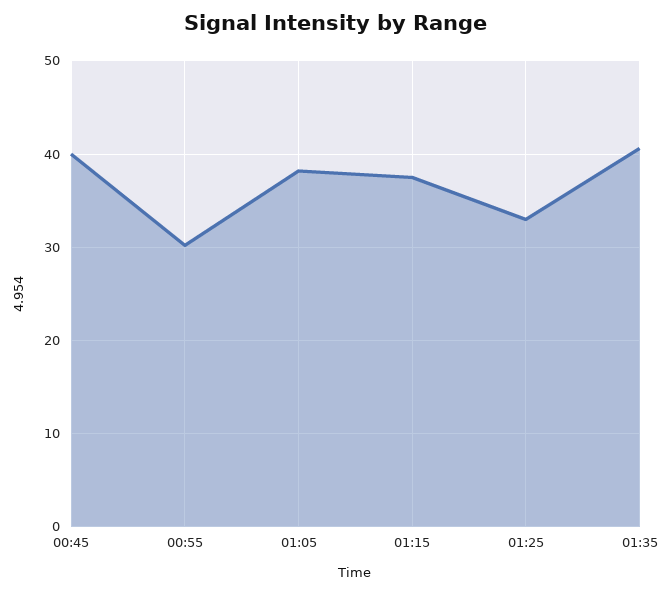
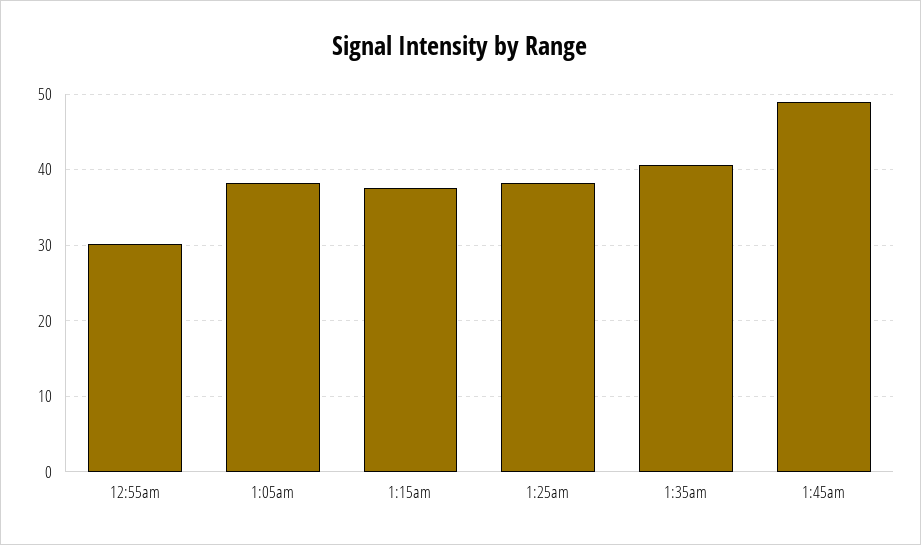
00:45: 40 -> none
01:25: 33 -> 38
1:45am: none -> 49

